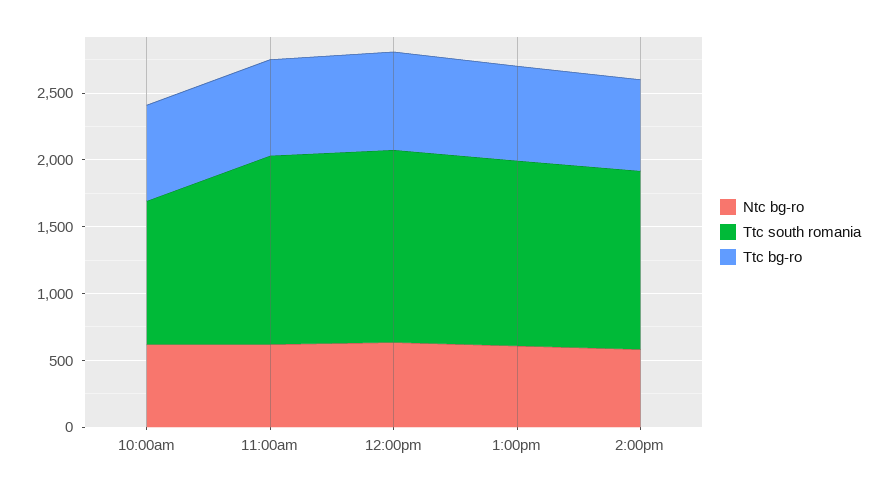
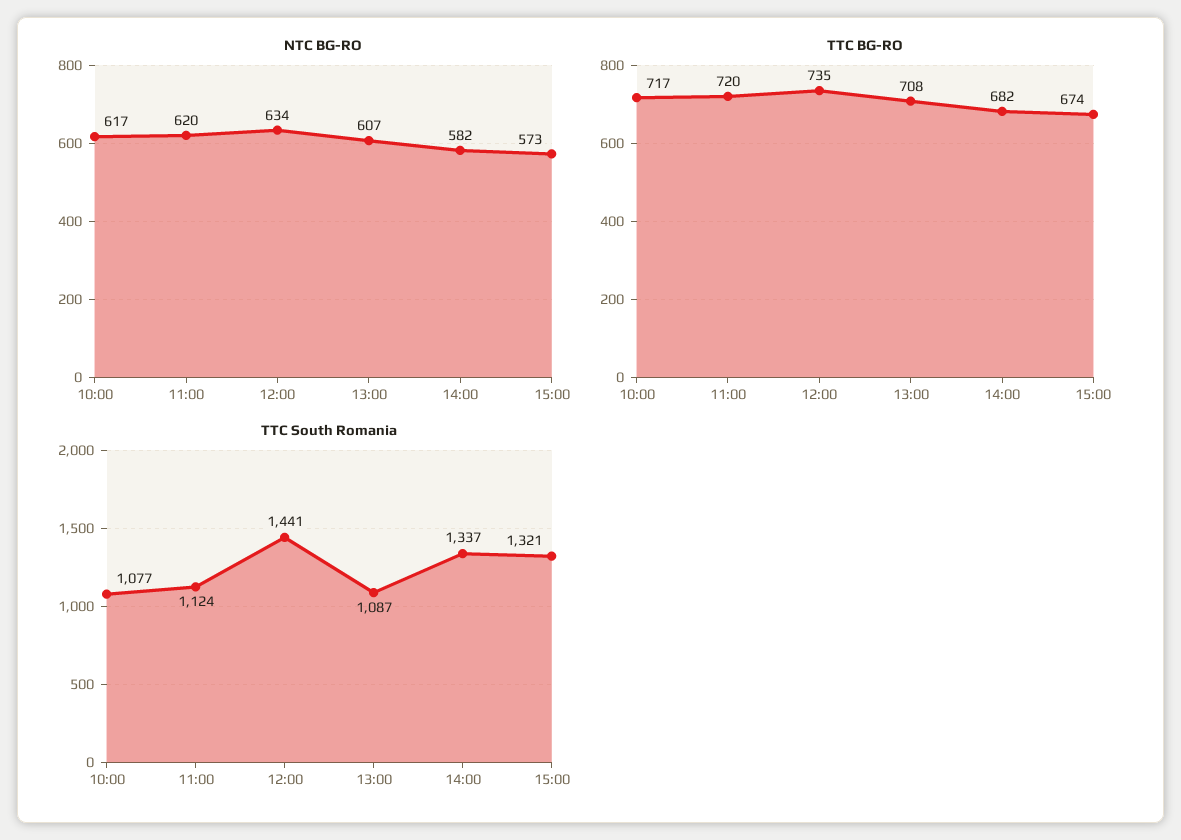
Ttc south romania, 11:00am: 1400 -> 1124
Ttc south romania, 1:00pm: 1400 -> 1087
Ntc bg-ro, 15:00: none -> 573
Ttc bg-ro, 15:00: none -> 674
Ttc south romania, 15:00: none -> 1321

